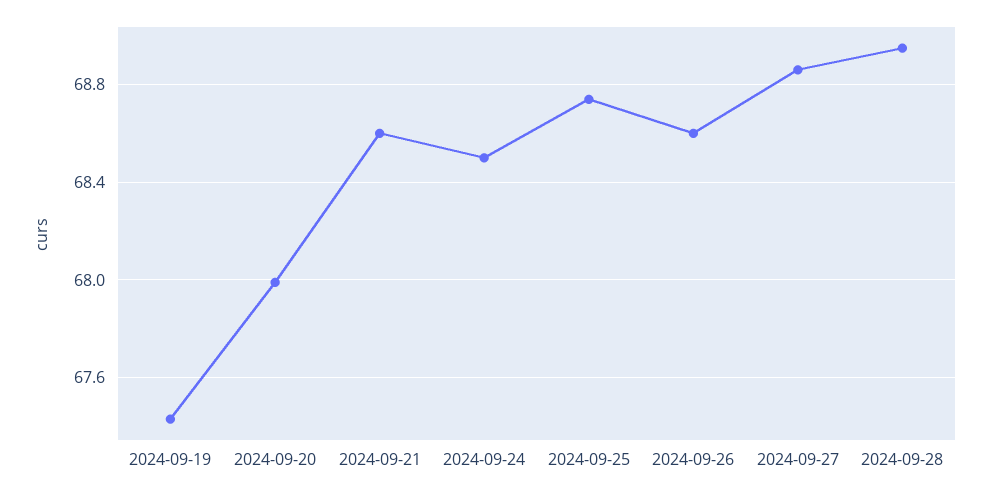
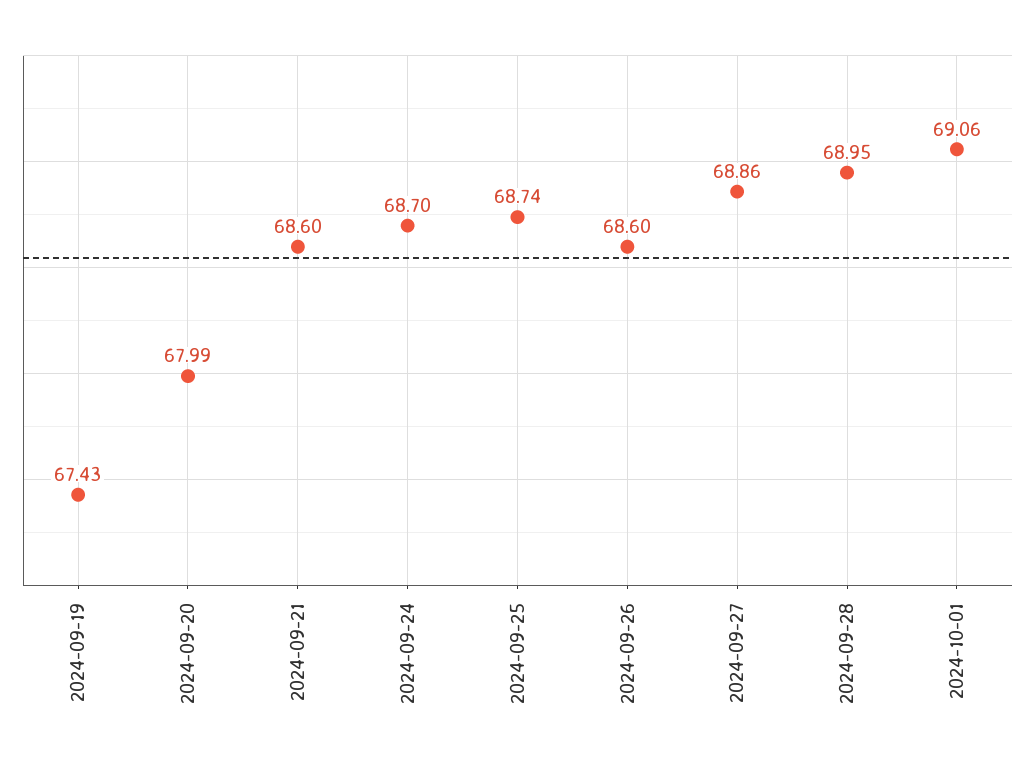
2024-09-24: 68.5 -> 68.7
2024-10-01: none -> 69.06

